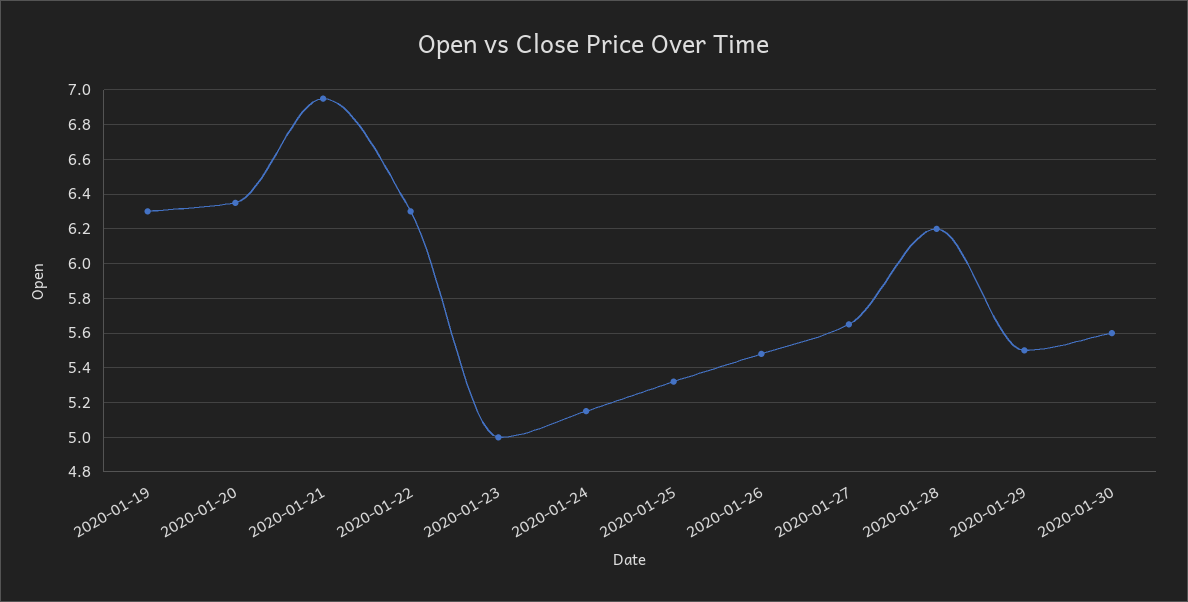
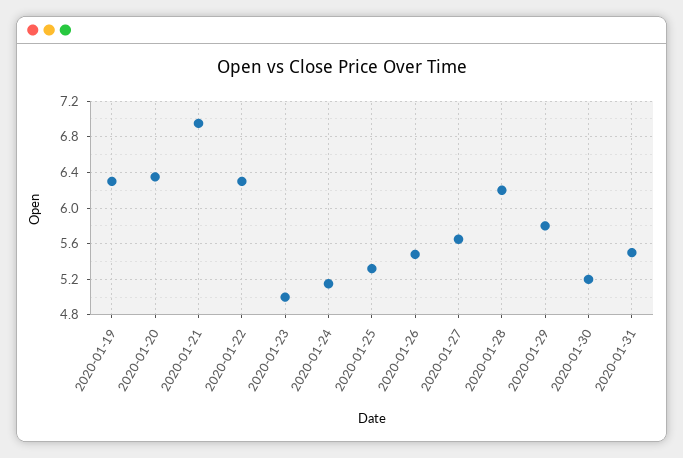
2020-01-29: 5.5 -> 5.8
2020-01-30: 5.6 -> 5.2
2020-01-31: none -> 5.5

